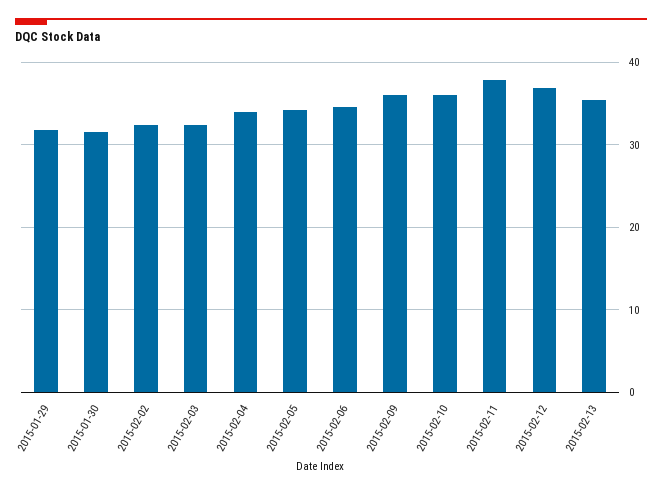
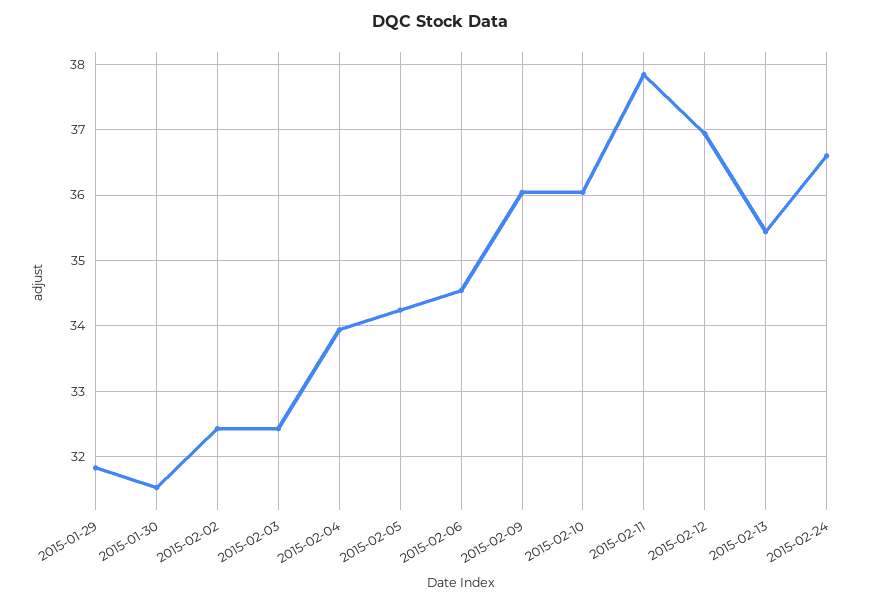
2015-02-24: none -> 36.6

